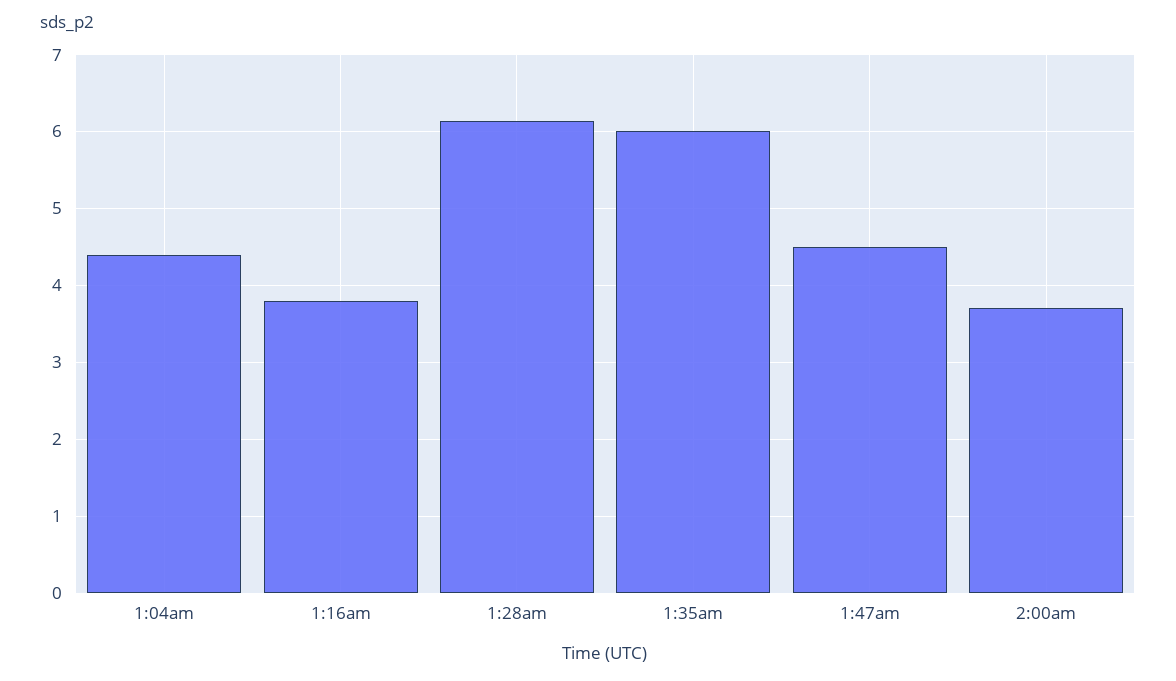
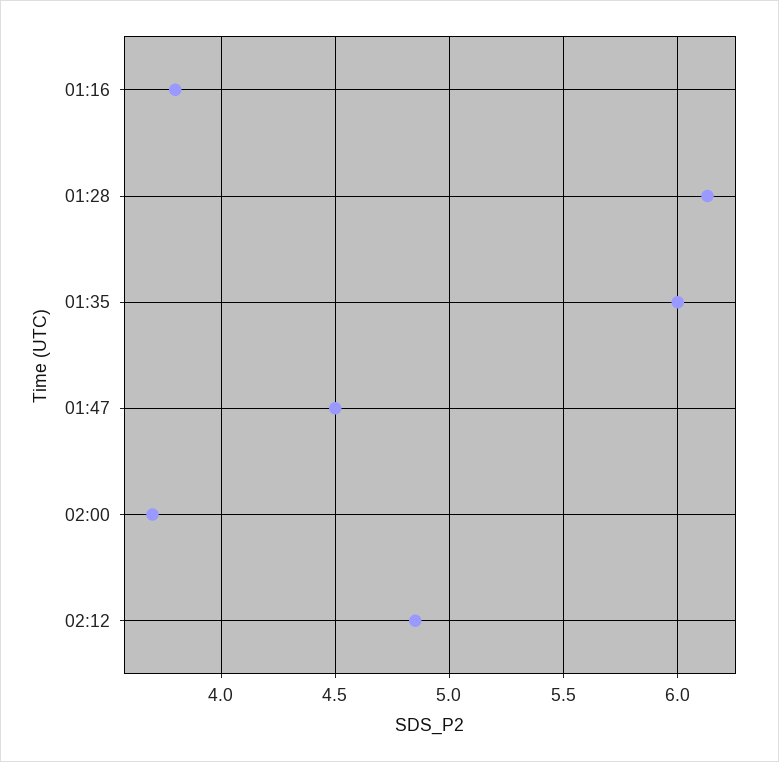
1:04am: 4.4 -> none
02:12: none -> 4.85

